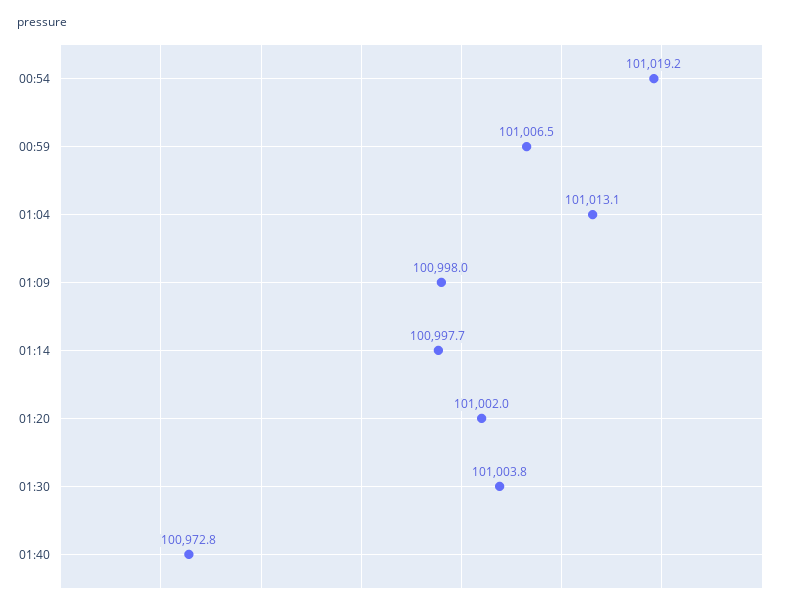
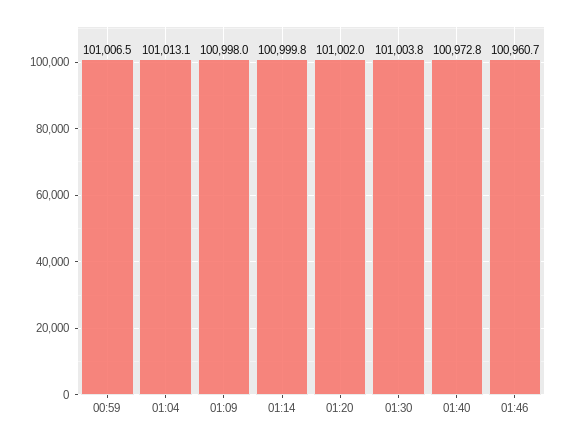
00:54: 101019.2 -> none
01:14: 100997.7 -> 100999.8
01:46: none -> 100960.7

